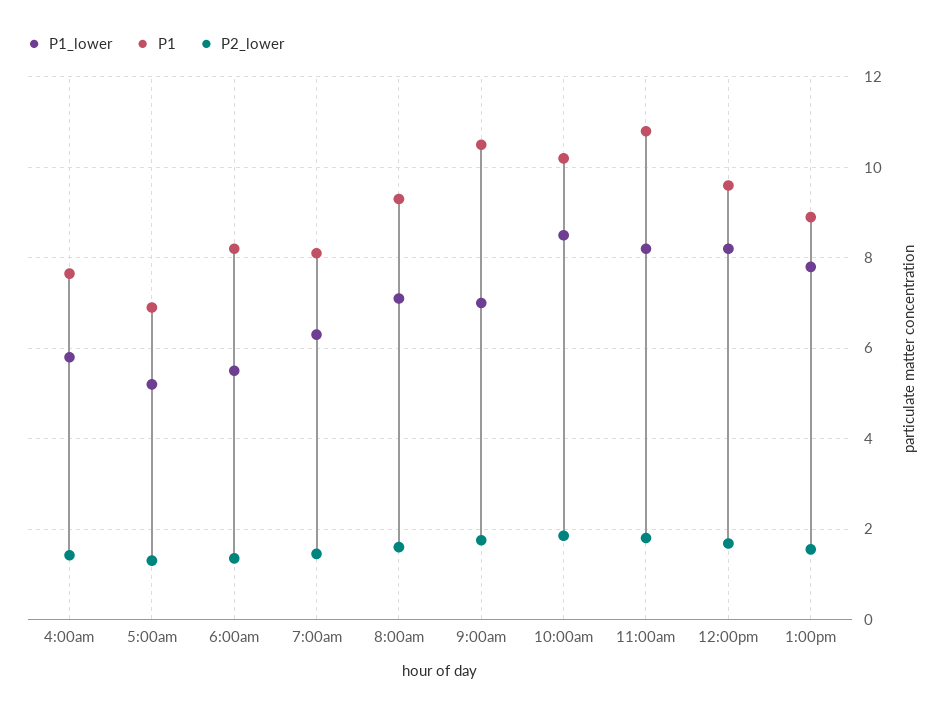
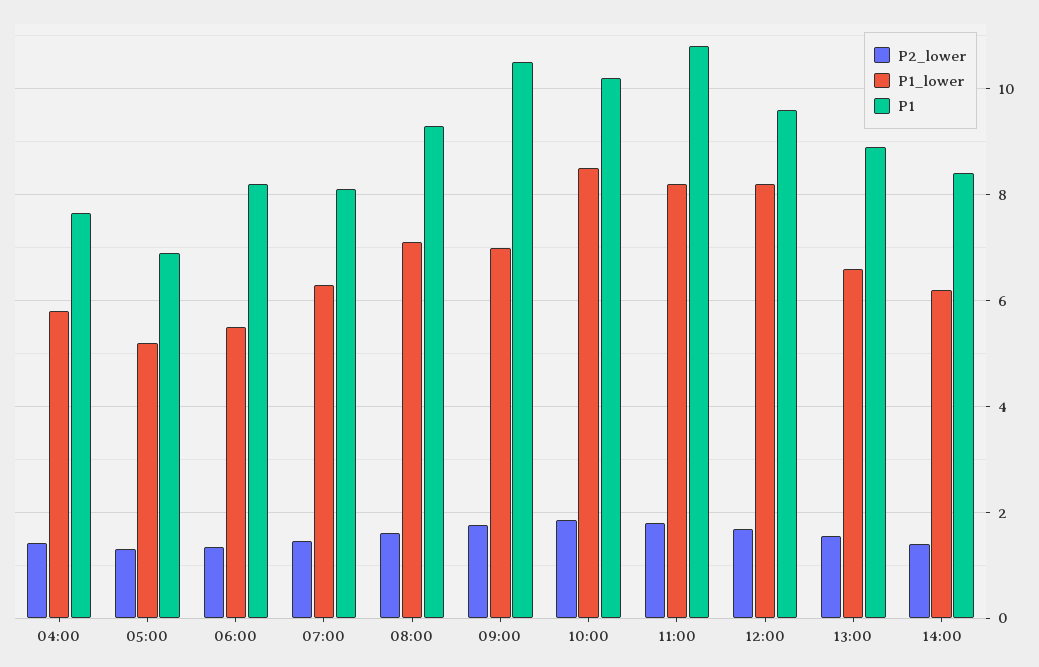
P1_lower, 1:00pm: 7.8 -> 6.6
P2_lower, 14:00: none -> 1.4
P1_lower, 14:00: none -> 6.2
P1, 14:00: none -> 8.4

